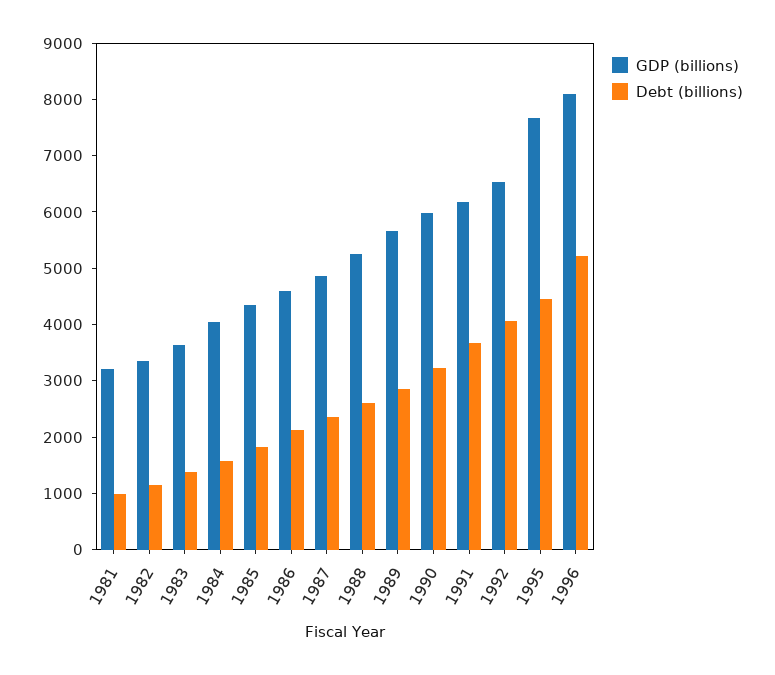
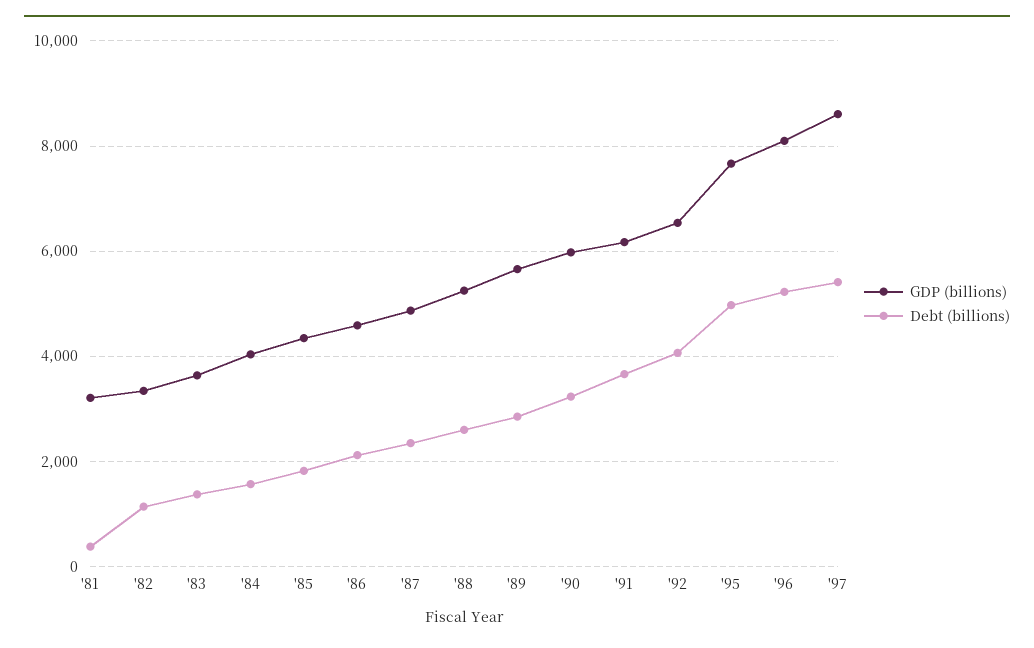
Debt (billions), 1981: 1000 -> 400
Debt (billions), 1995: 4400 -> 5000
GDP (billions), '97: none -> 8600
Debt (billions), '97: none -> 5400

